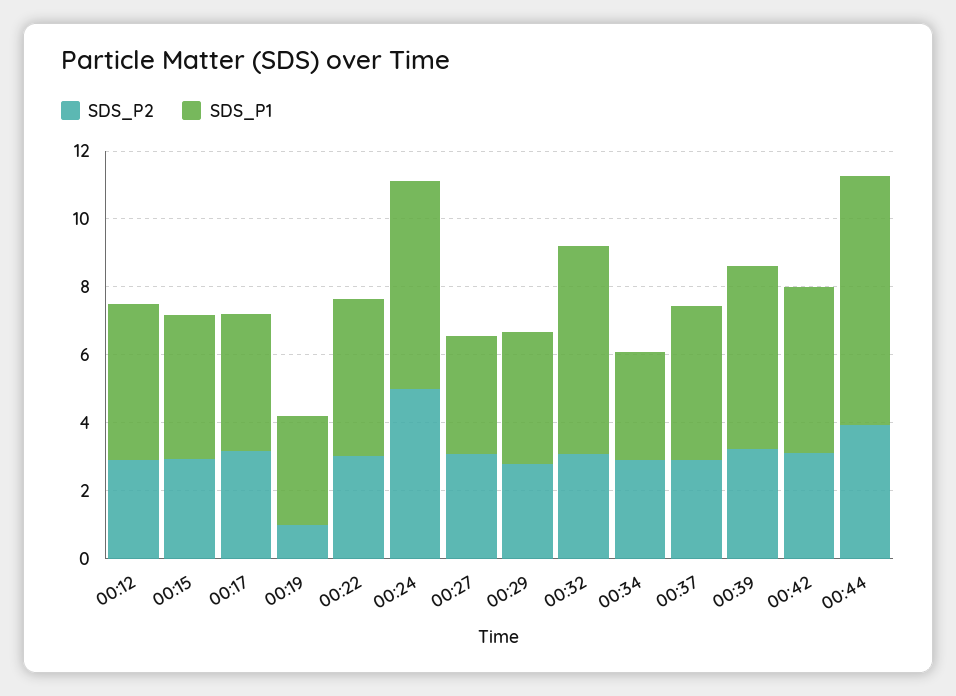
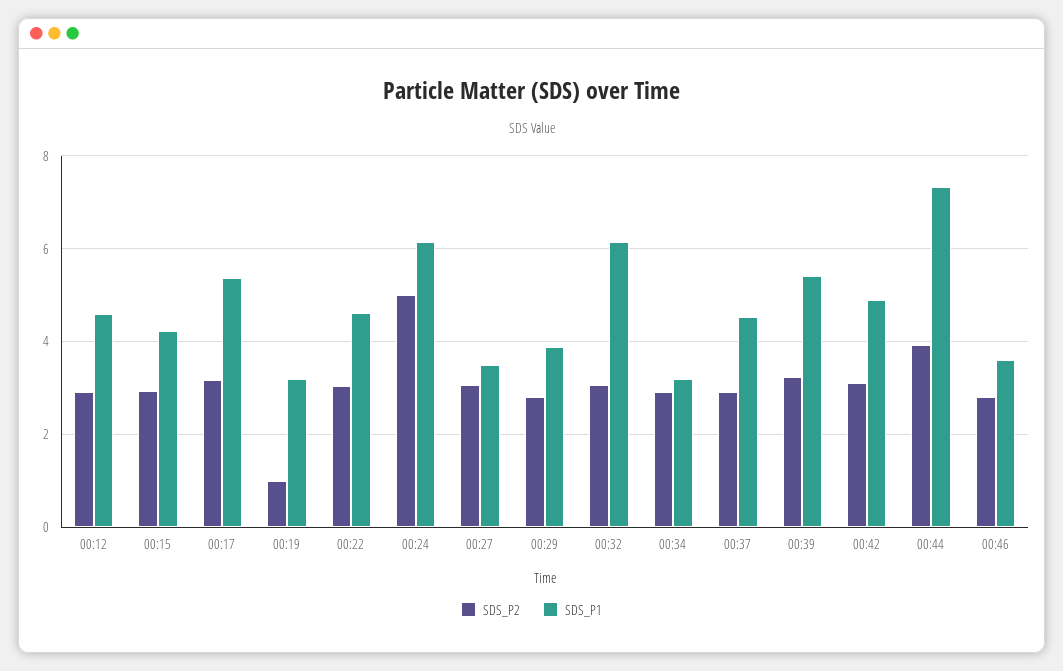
SDS_P1, 00:17: 4 -> 5.4
SDS_P2, 00:46: none -> 2.8
SDS_P1, 00:46: none -> 3.6

